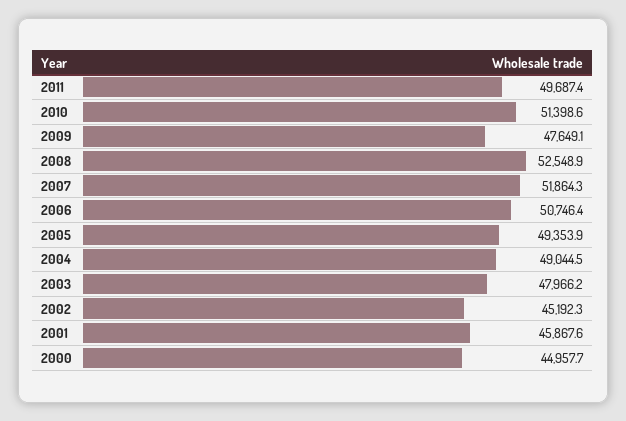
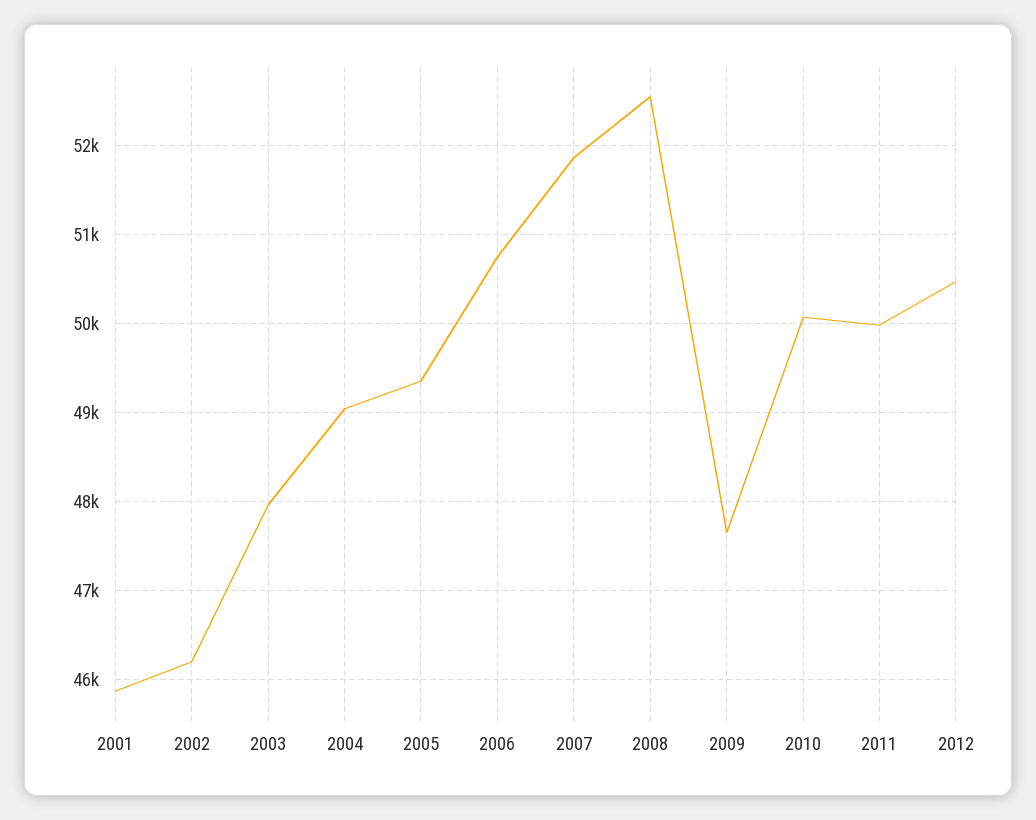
2011: 49687.4 -> 50000
2010: 51398.6 -> 50100
2002: 45192.3 -> 46200
2000: 44957.7 -> none
2012: none -> 50500

